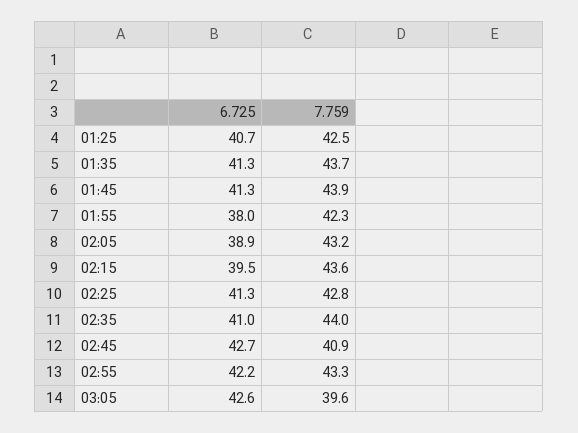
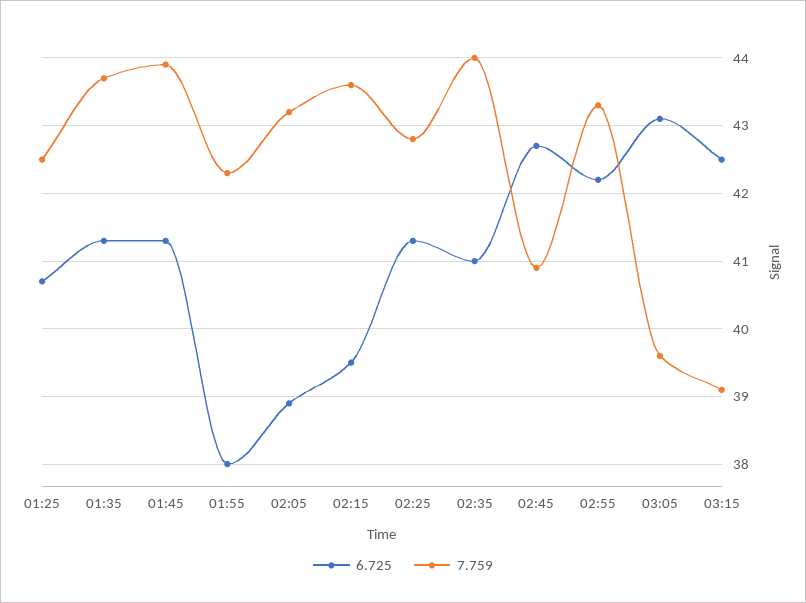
6.725, 03:05: 42.6 -> 43.1
6.725, 03:15: none -> 42.5
7.759, 03:15: none -> 39.1

